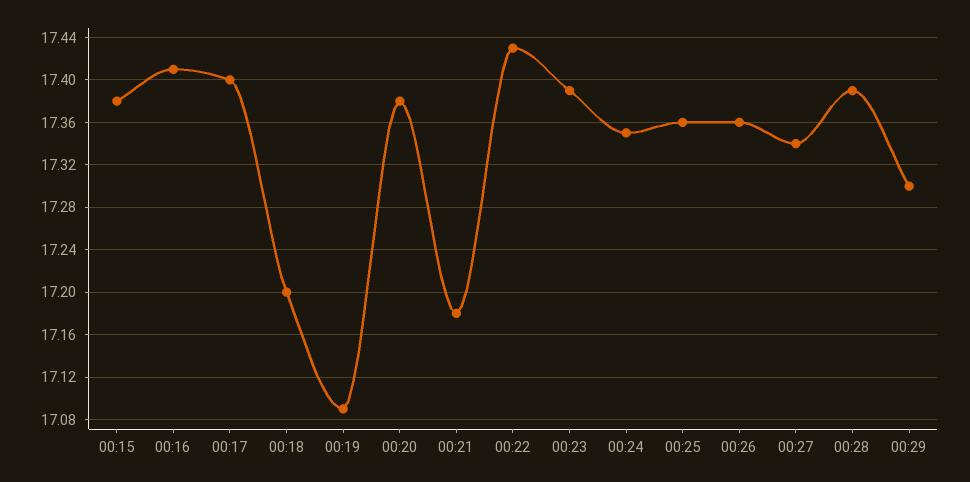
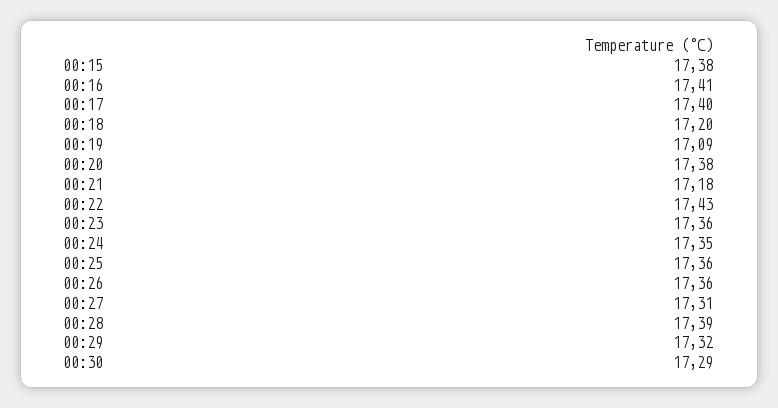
00:23: 17.39 -> 17.36
00:27: 17.34 -> 17.31
00:29: 17.3 -> 17.32
00:30: none -> 17.29

